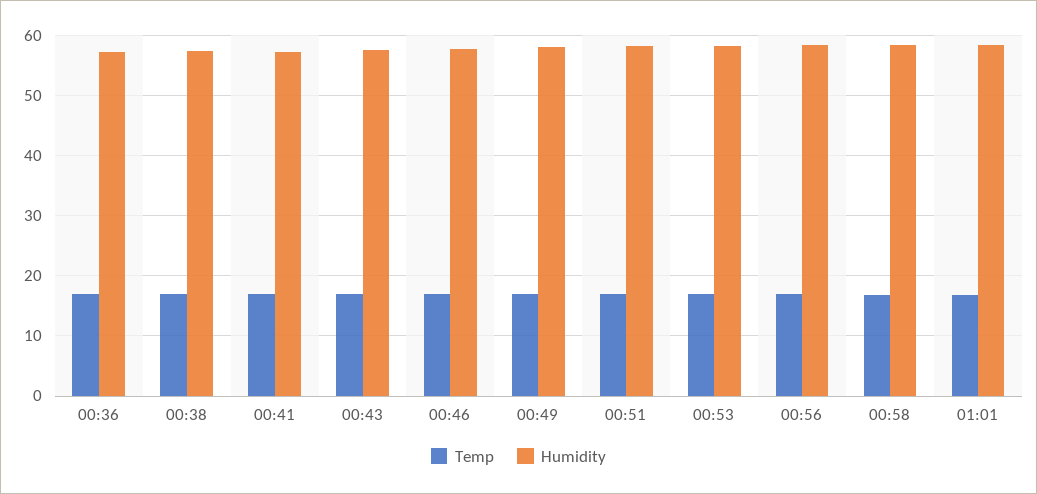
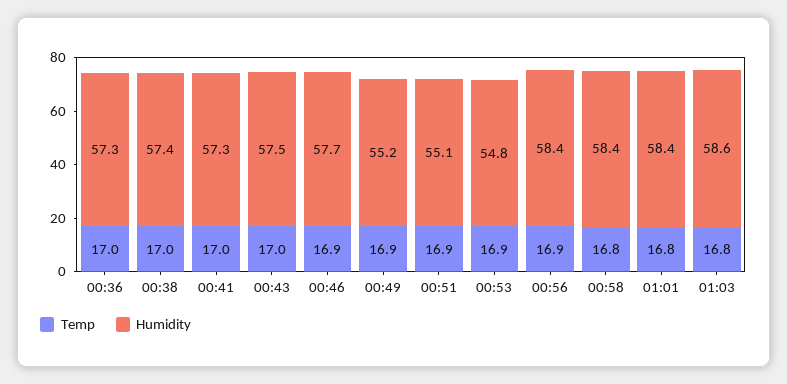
Humidity, 00:49: 58 -> 55.2
Humidity, 00:51: 58 -> 55.1
Humidity, 00:53: 58 -> 54.8
Temp, 01:03: none -> 16.8
Humidity, 01:03: none -> 58.6

